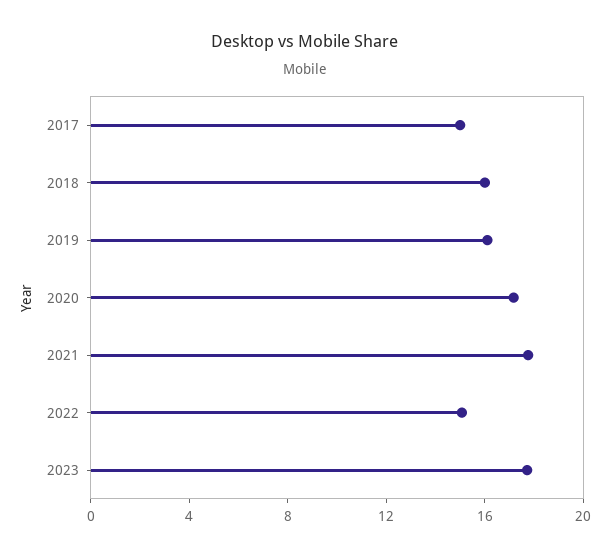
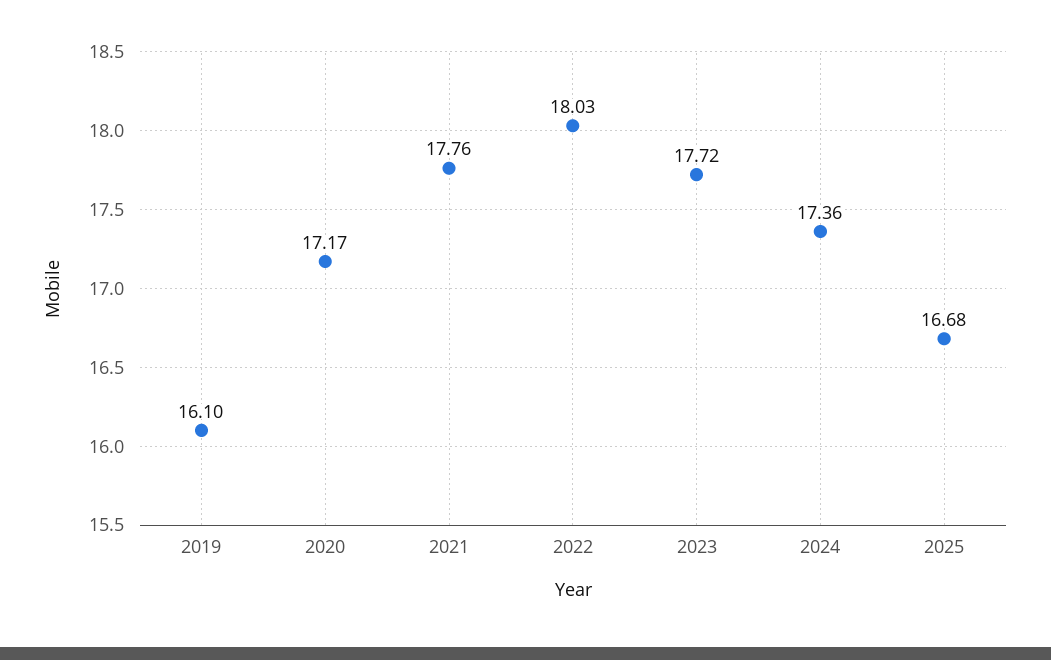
2017: 15 -> none
2018: 16 -> none
2022: 15 -> 18.03
2024: none -> 17.36
2025: none -> 16.68

